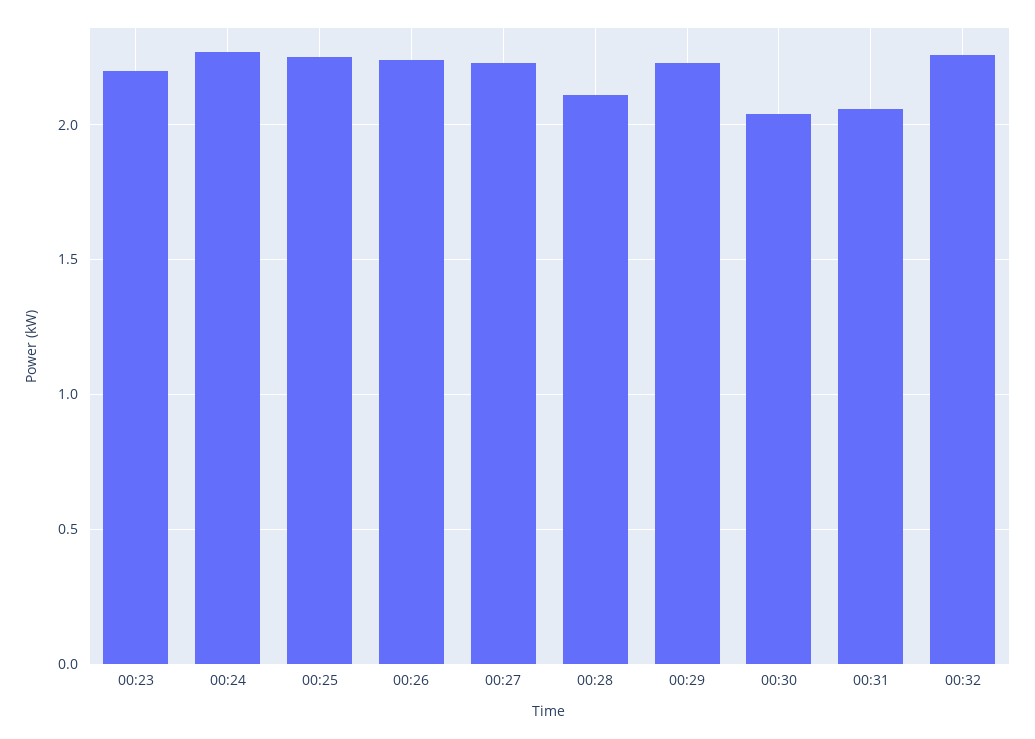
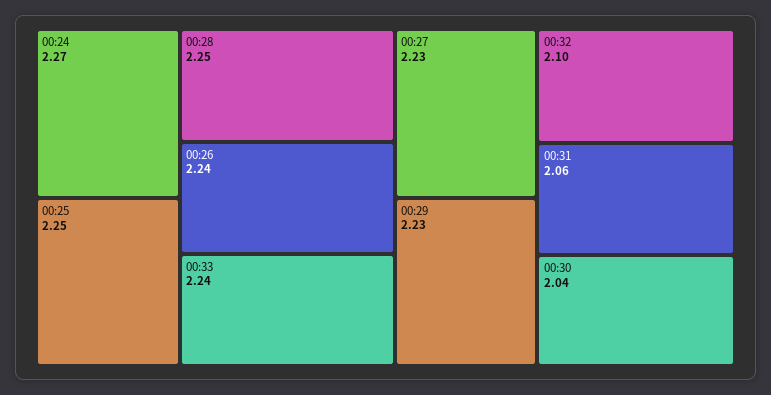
00:23: 2.2 -> none
00:28: 2.1 -> 2.25
00:32: 2.25 -> 2.1
00:33: none -> 2.24

